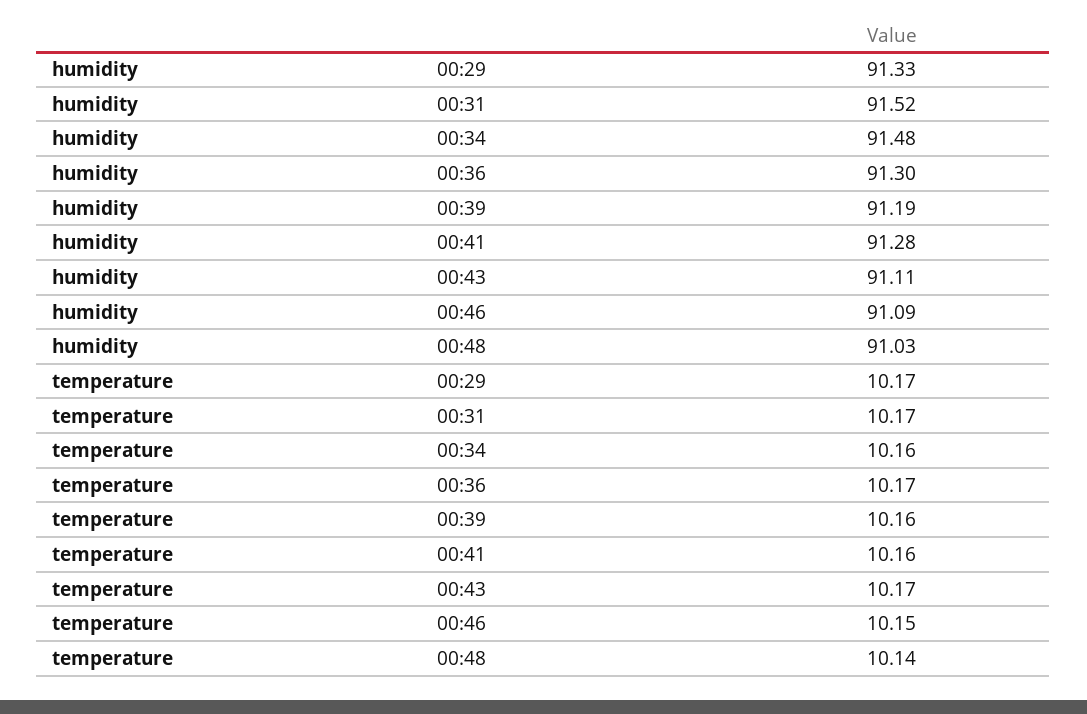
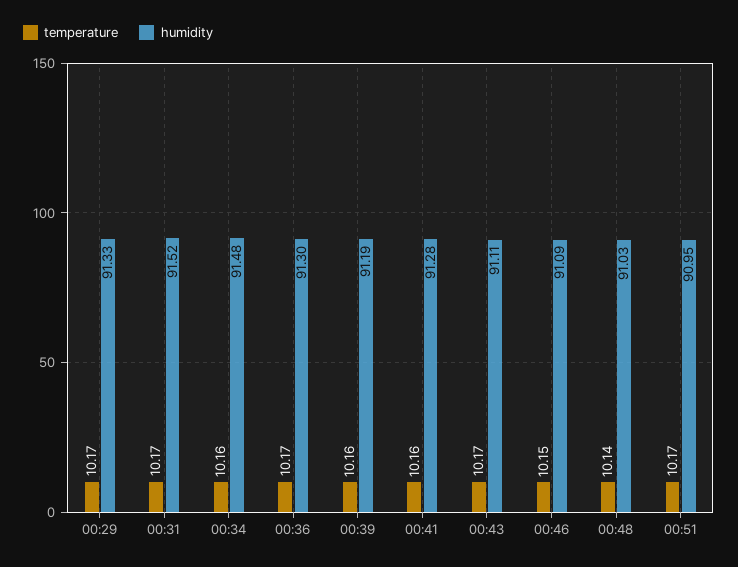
temperature, 00:51: none -> 10.17
humidity, 00:51: none -> 90.95

